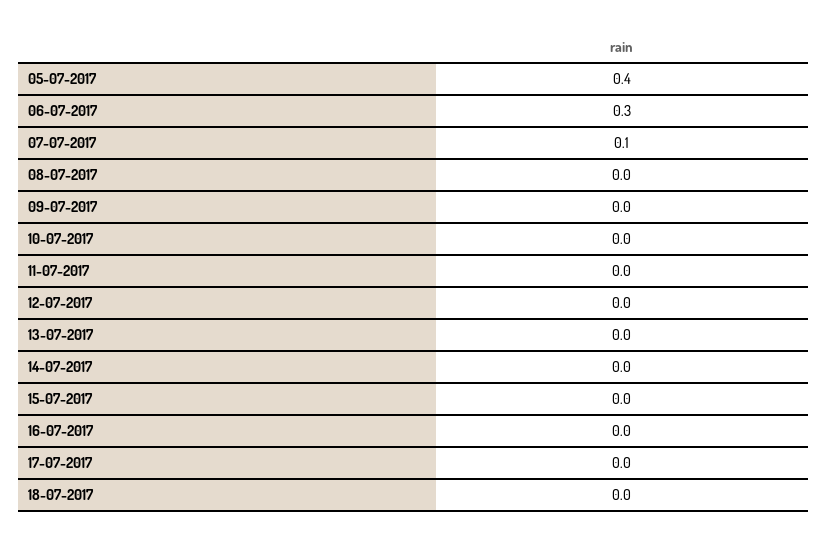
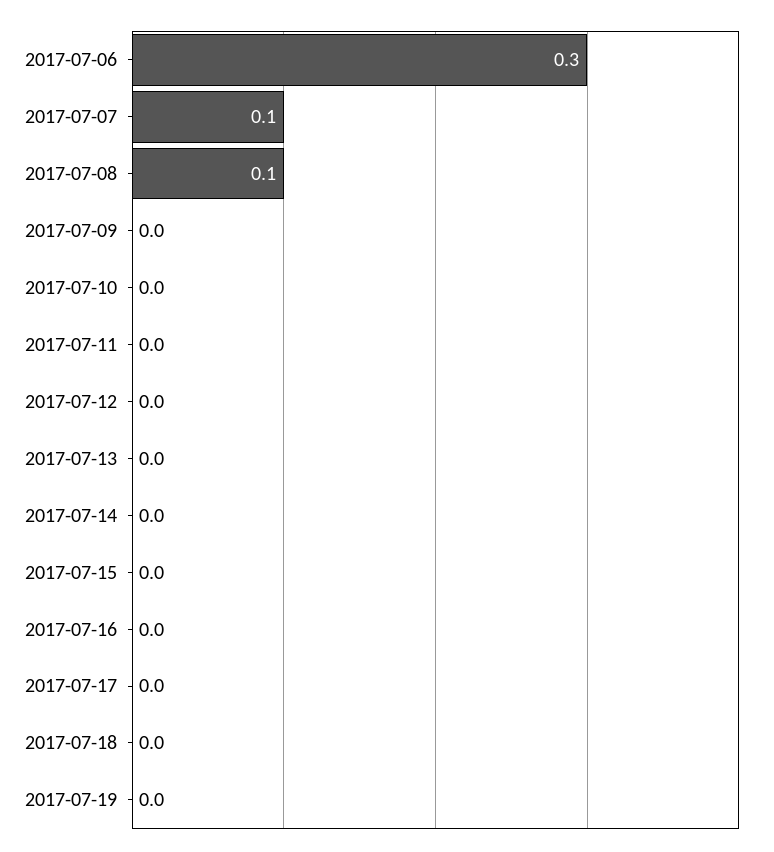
05-07-2017: 0.4 -> none
08-07-2017: 0 -> 0.1
2017-07-19: none -> 0

